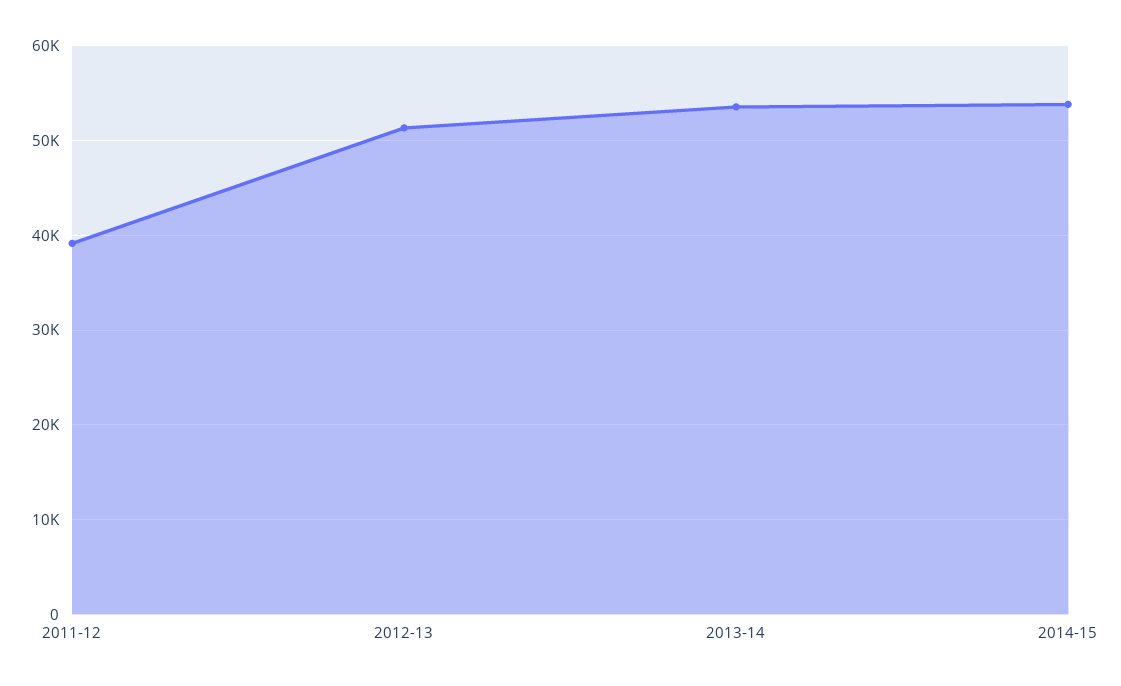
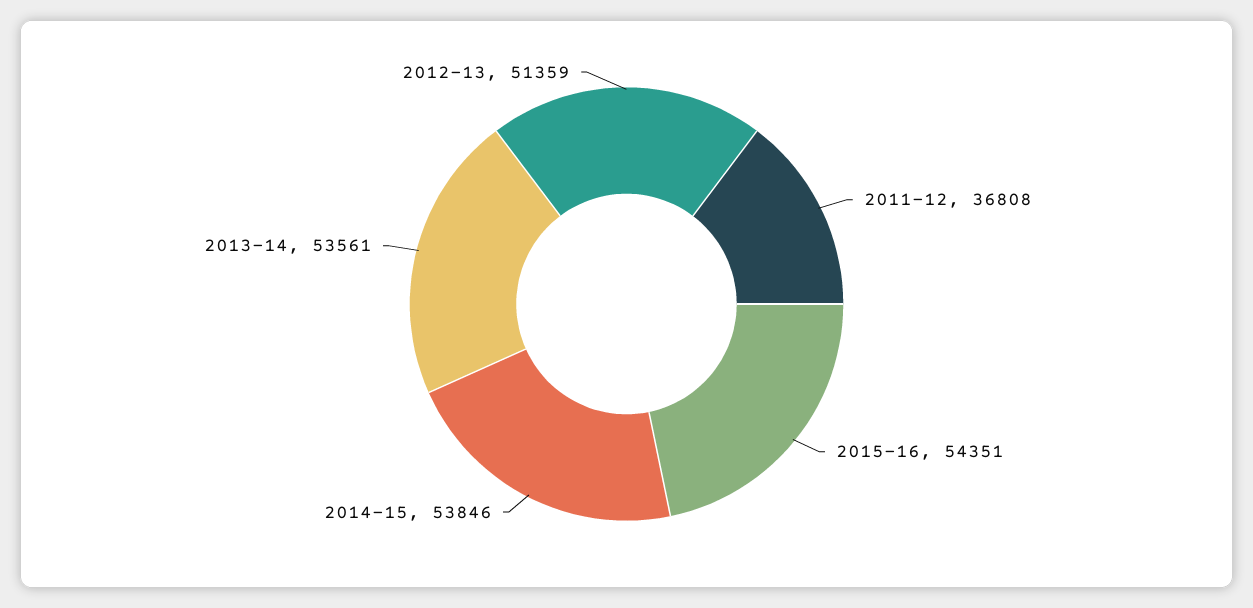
2011-12: 39000 -> 36808
2015-16: none -> 54351

